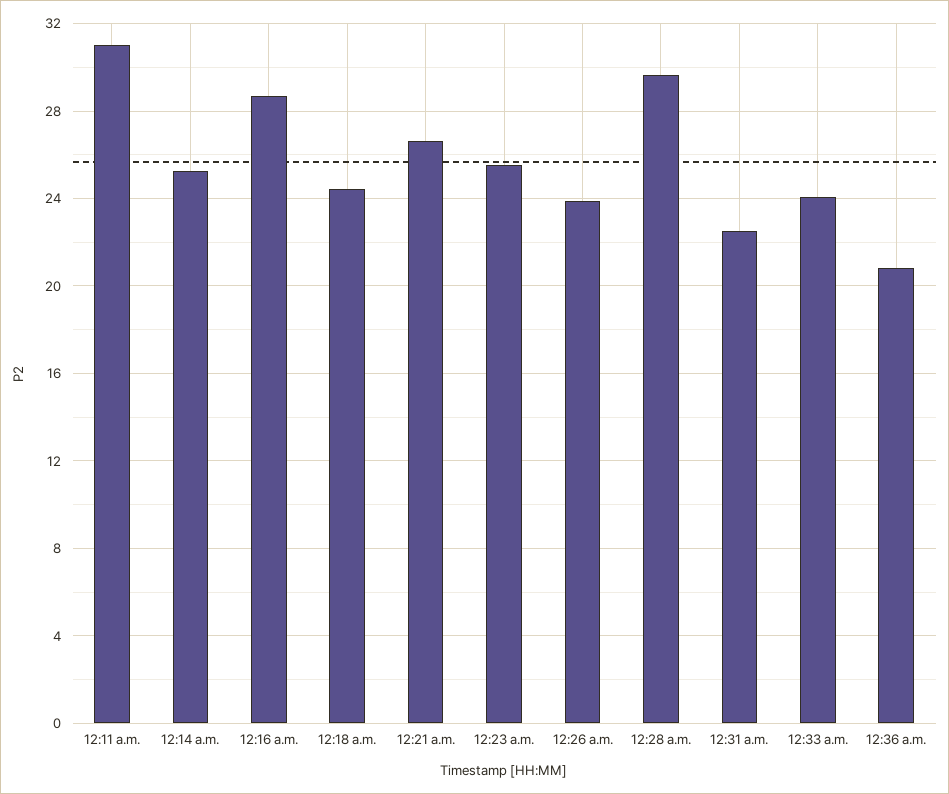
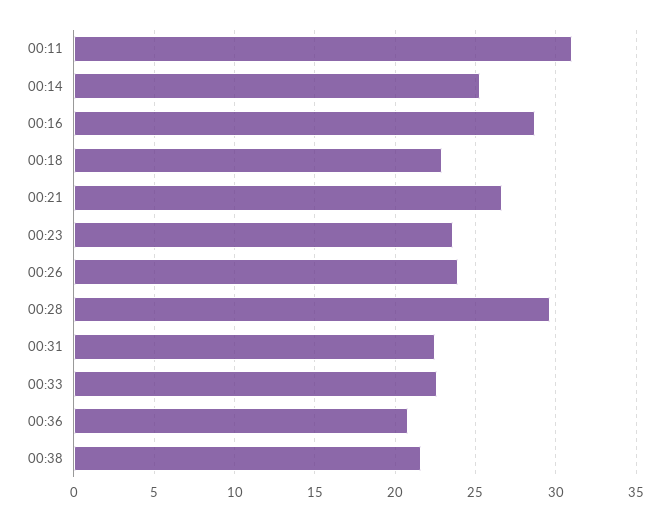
12:18 a.m.: 24.5 -> 23
12:23 a.m.: 25.5 -> 23.5
12:33 a.m.: 24 -> 22.5
00:38: none -> 21.5

